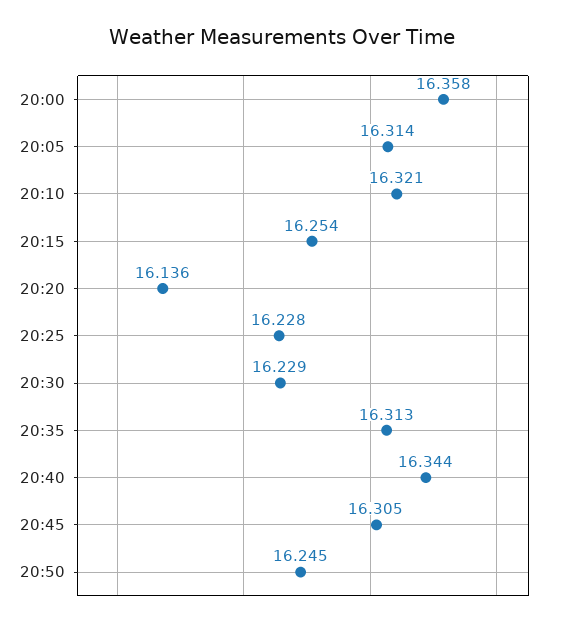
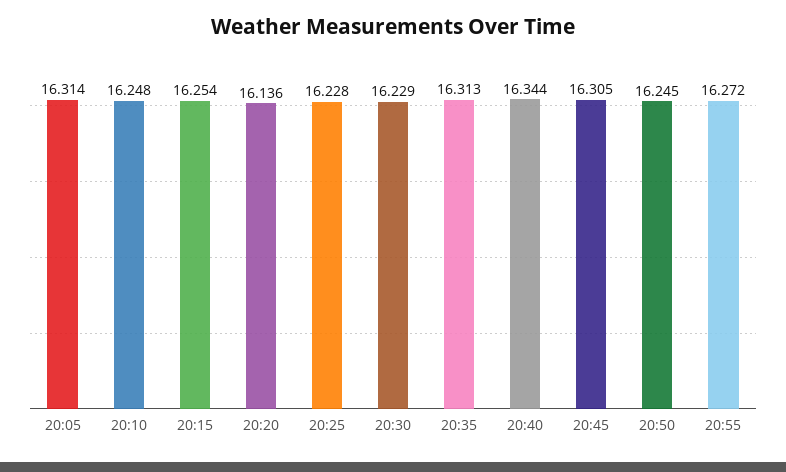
20:00: 16.358 -> none
20:10: 16.321 -> 16.248
20:55: none -> 16.272

